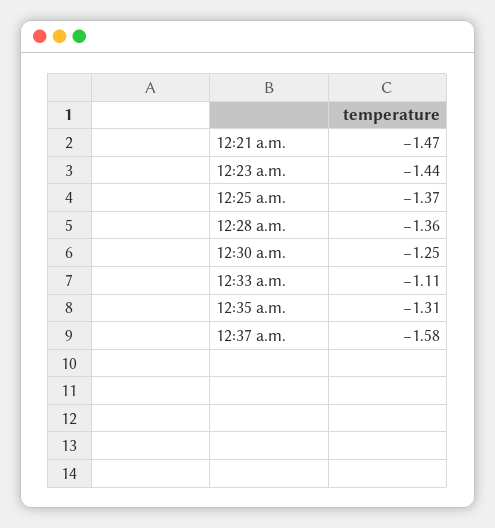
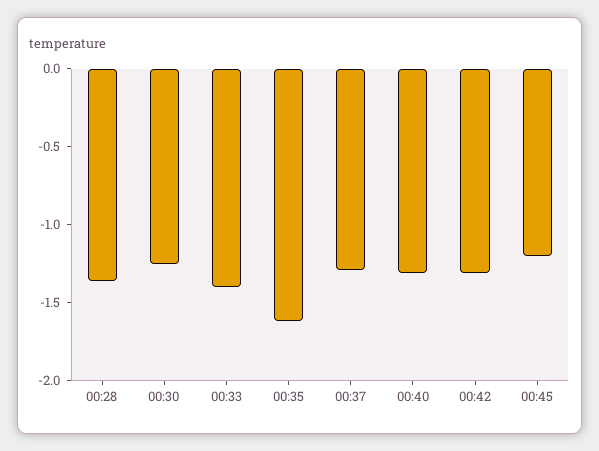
12:21 a.m.: -1.47 -> none
12:23 a.m.: -1.44 -> none
12:25 a.m.: -1.37 -> none
12:33 a.m.: -1.11 -> -1.4
12:35 a.m.: -1.31 -> -1.6
12:37 a.m.: -1.58 -> -1.3
00:40: none -> -1.3
00:42: none -> -1.3
00:45: none -> -1.2

